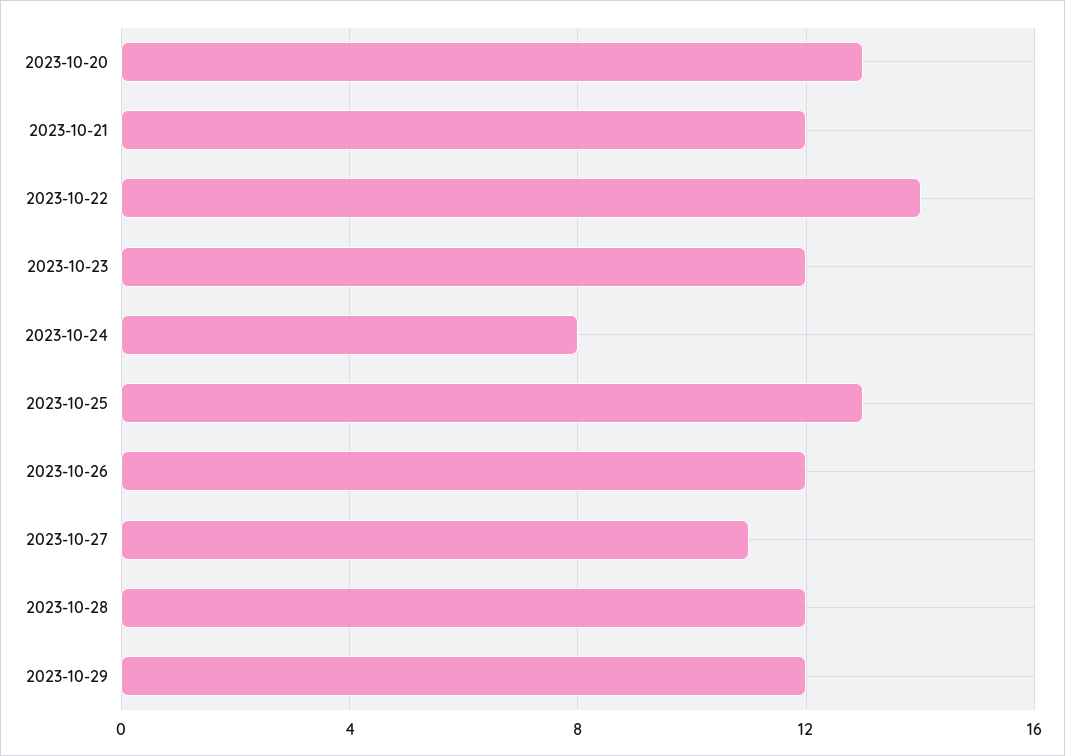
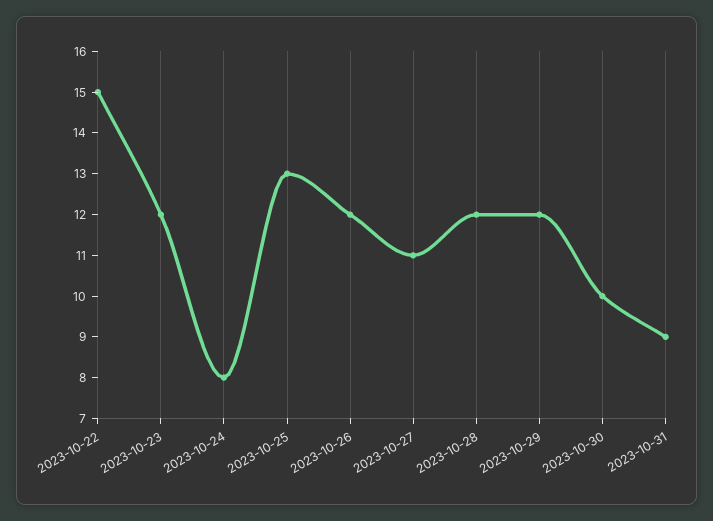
2023-10-20: 13 -> none
2023-10-21: 12 -> none
2023-10-22: 14 -> 15
2023-10-30: none -> 10
2023-10-31: none -> 9

